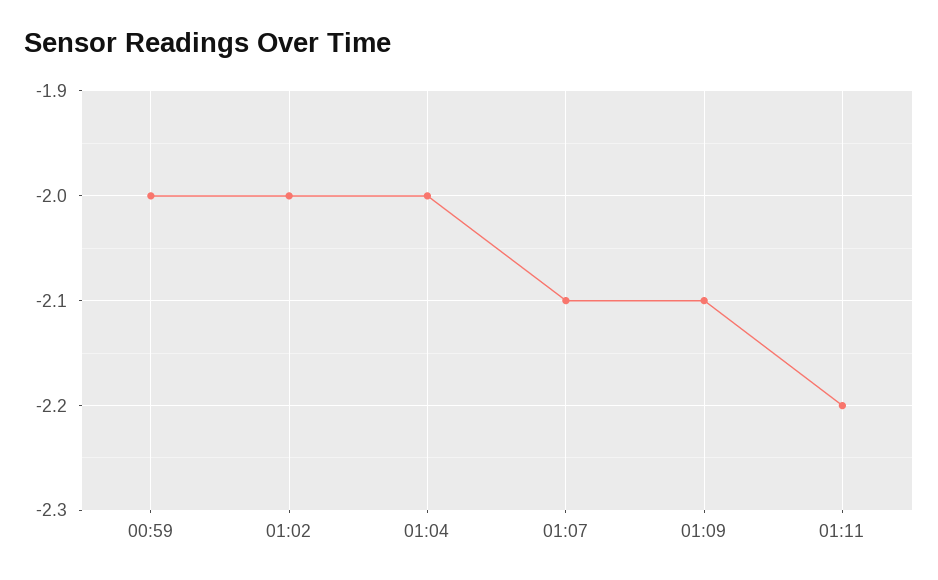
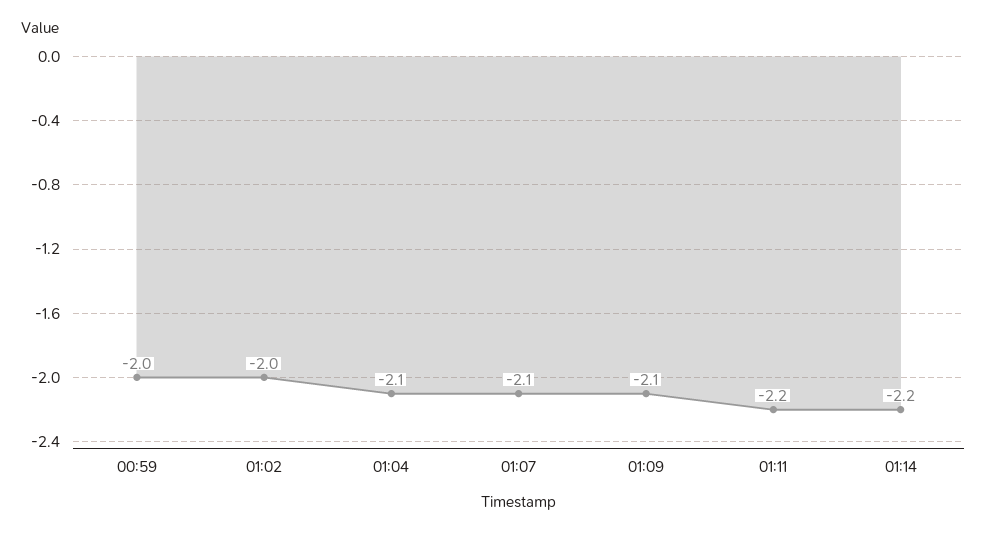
01:04: -2 -> -2.1
01:14: none -> -2.2

